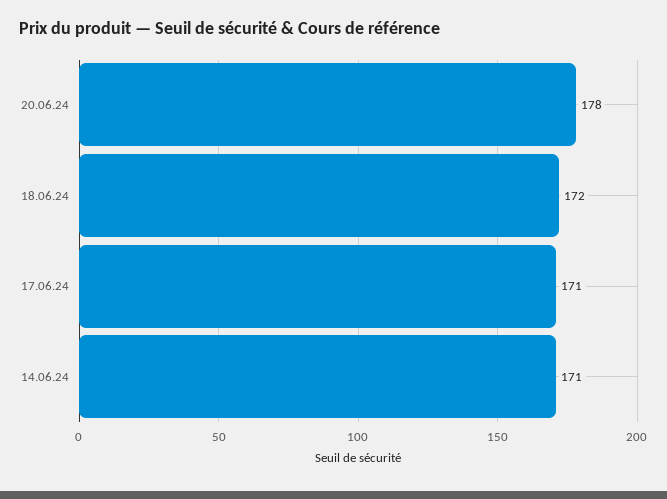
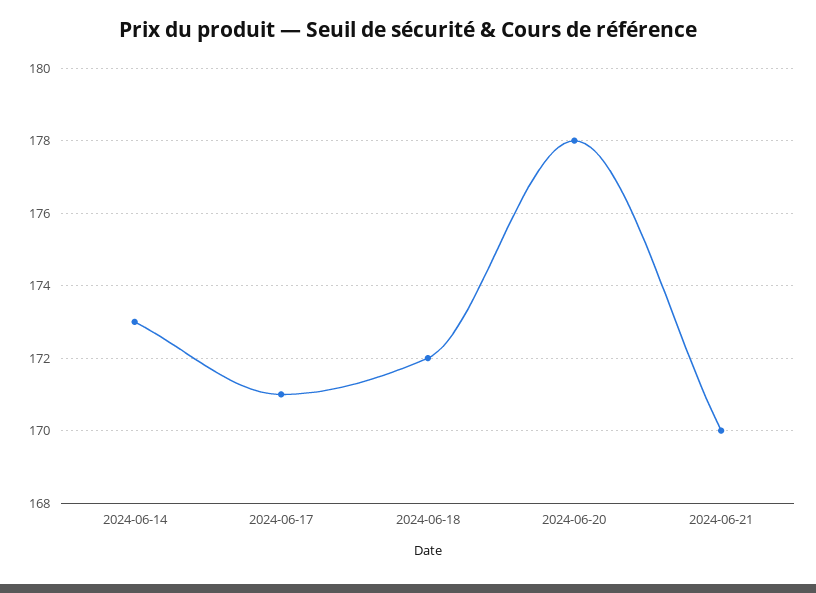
14.06.24: 171 -> 173
2024-06-21: none -> 170

